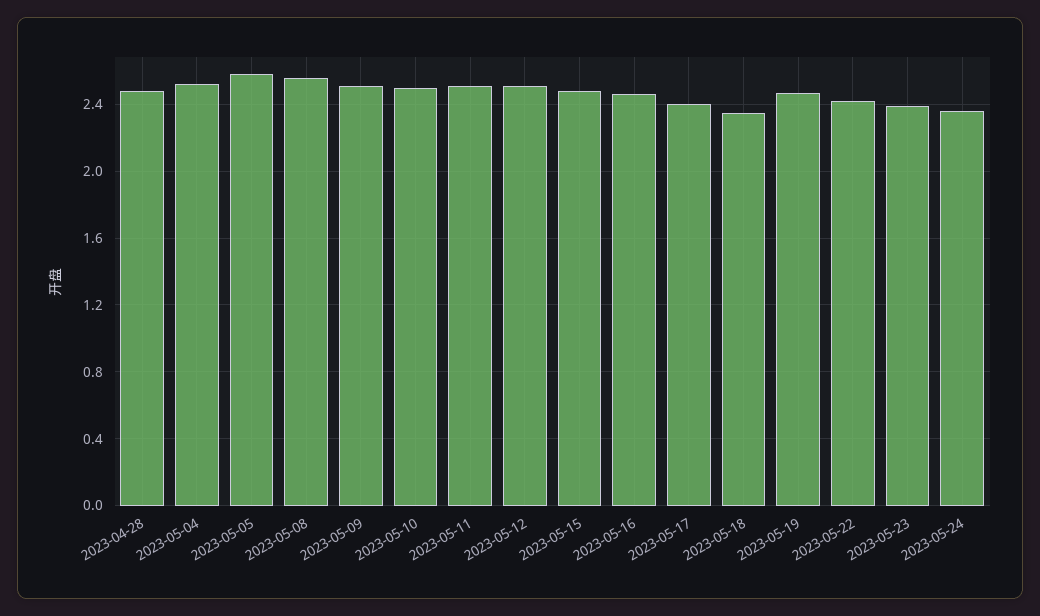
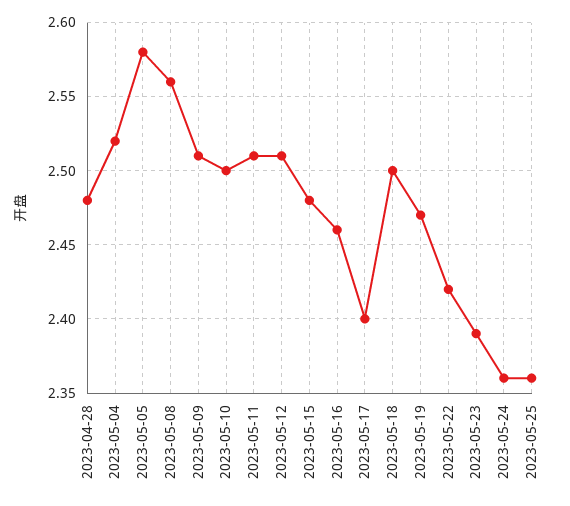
2023-05-18: 2.35 -> 2.5
2023-05-25: none -> 2.36

